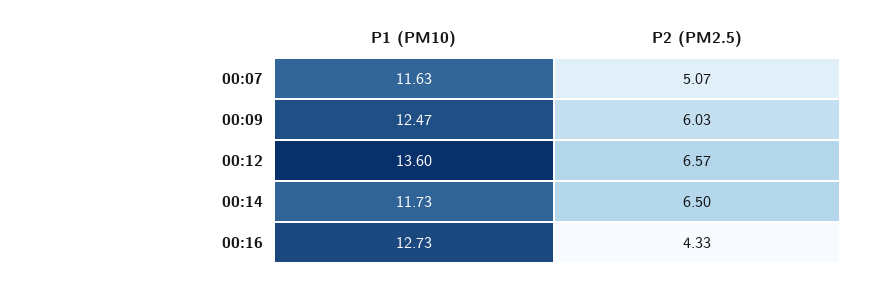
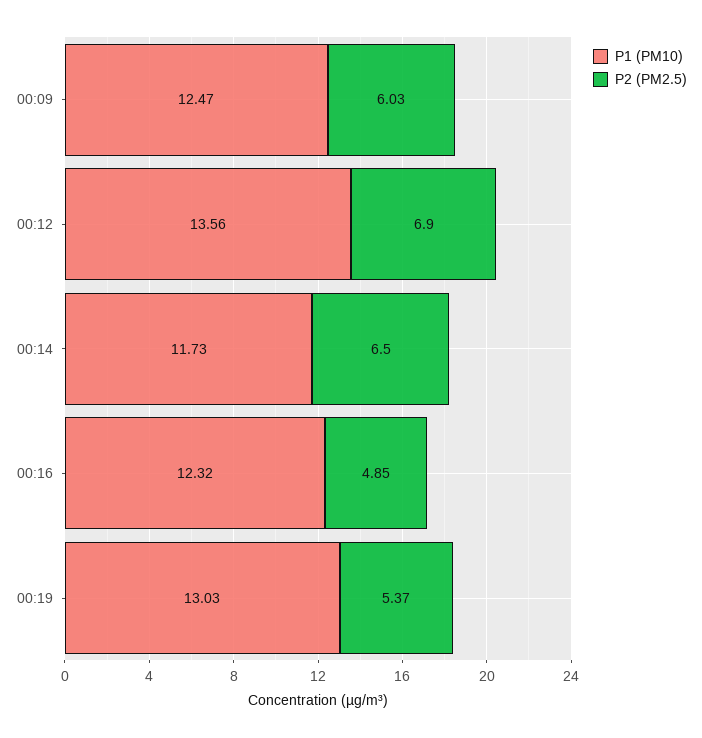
P1 (PM10), 00:07: 11.63 -> none
P2 (PM2.5), 00:07: 5.07 -> none
P1 (PM10), 00:12: 13.6 -> 13.56
P2 (PM2.5), 00:12: 6.57 -> 6.9
P1 (PM10), 00:16: 12.73 -> 12.32
P2 (PM2.5), 00:16: 4.33 -> 4.85
P1 (PM10), 00:19: none -> 13.03
P2 (PM2.5), 00:19: none -> 5.37

